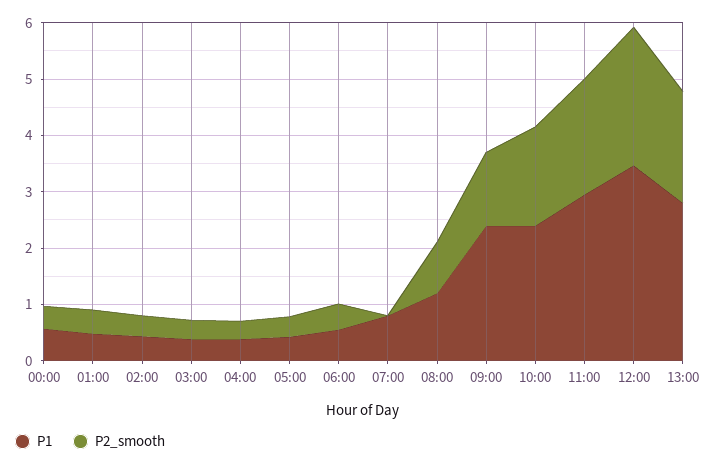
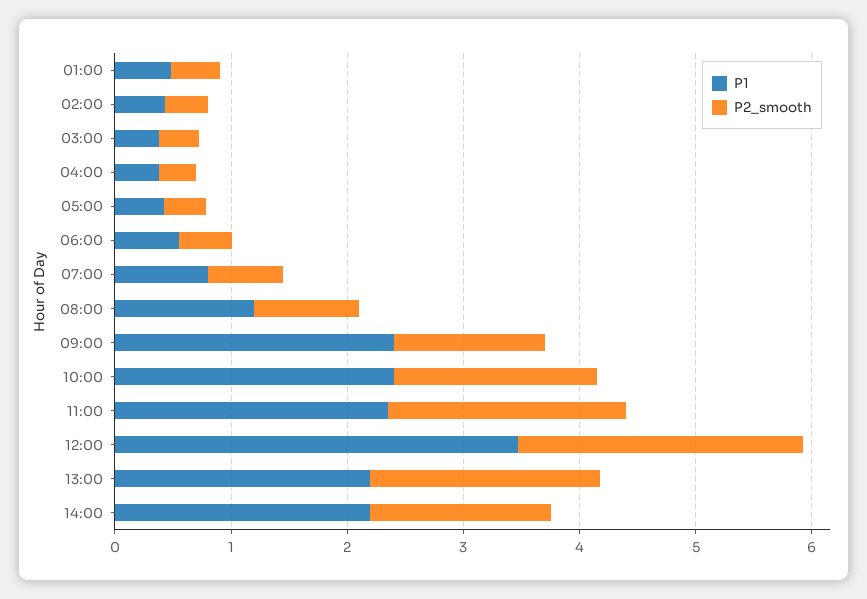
P1, 00:00: 0.6 -> none
P2_smooth, 00:00: 0.4 -> none
P2_smooth, 07:00: 0 -> 0.6
P1, 11:00: 3 -> 2.4
P1, 13:00: 2.8 -> 2.2
P1, 14:00: none -> 2.2
P2_smooth, 14:00: none -> 1.6

